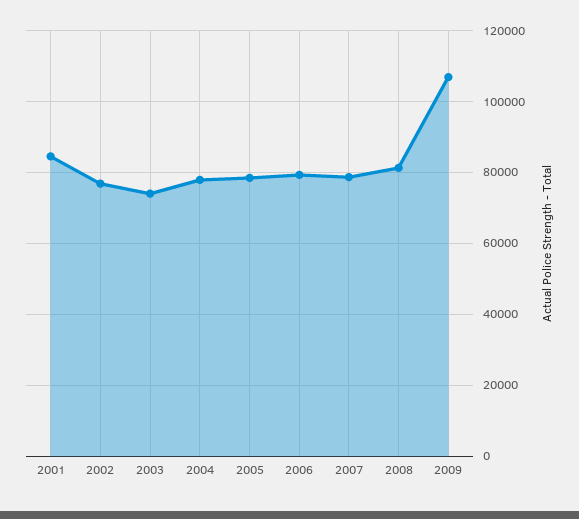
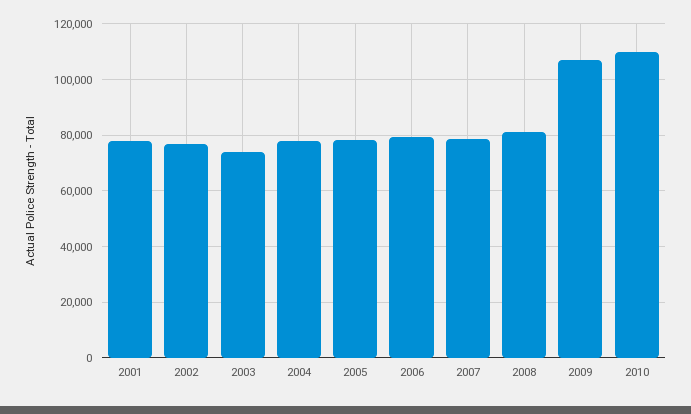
2001: 84000 -> 77500
2010: none -> 110000

